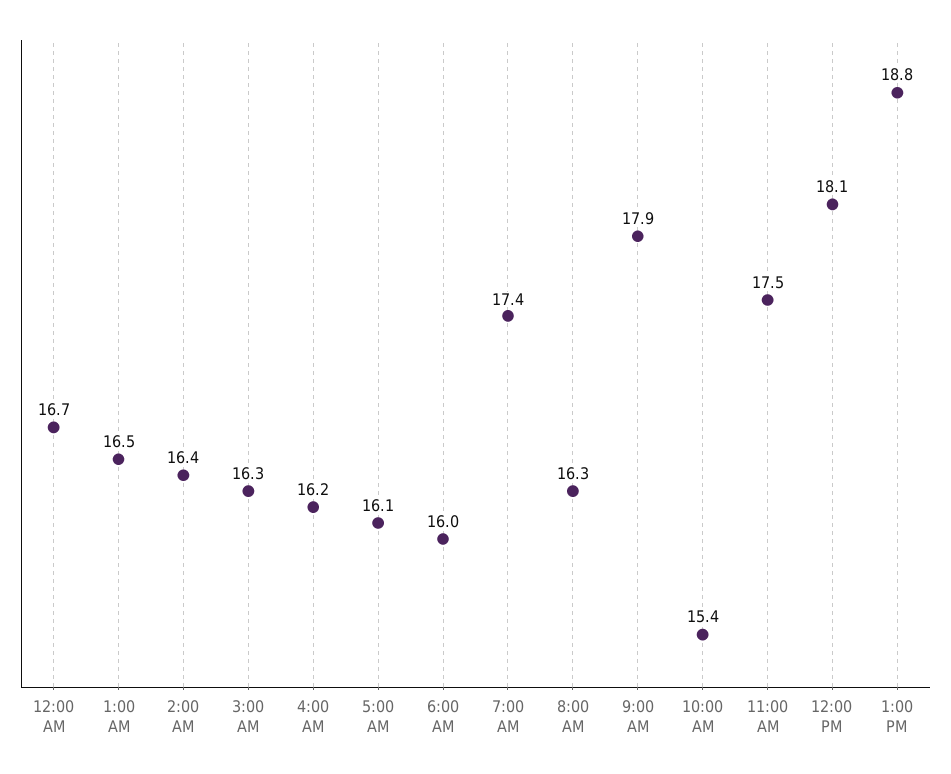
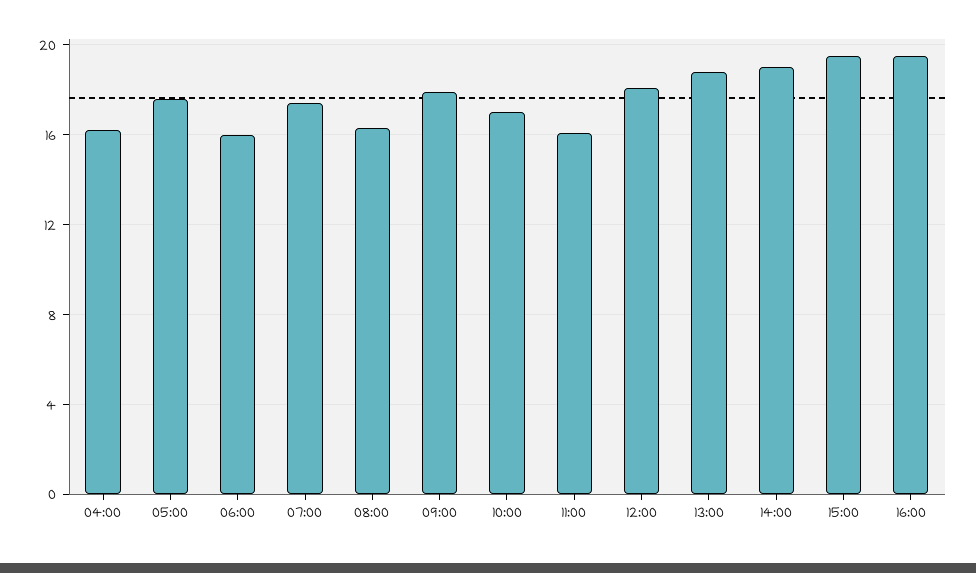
12:00 AM: 16.7 -> none
1:00 AM: 16.5 -> none
2:00 AM: 16.4 -> none
3:00 AM: 16.3 -> none
5:00 AM: 16.1 -> 17.5
10:00 AM: 15.4 -> 17
11:00 AM: 17.5 -> 16
14:00: none -> 19
15:00: none -> 19.5
16:00: none -> 19.5

